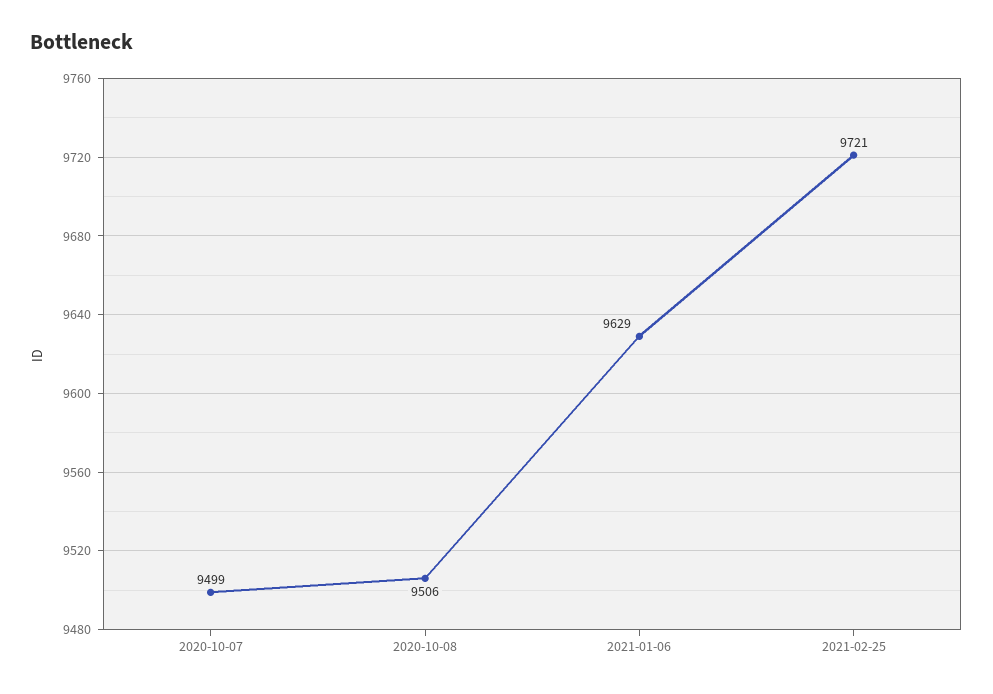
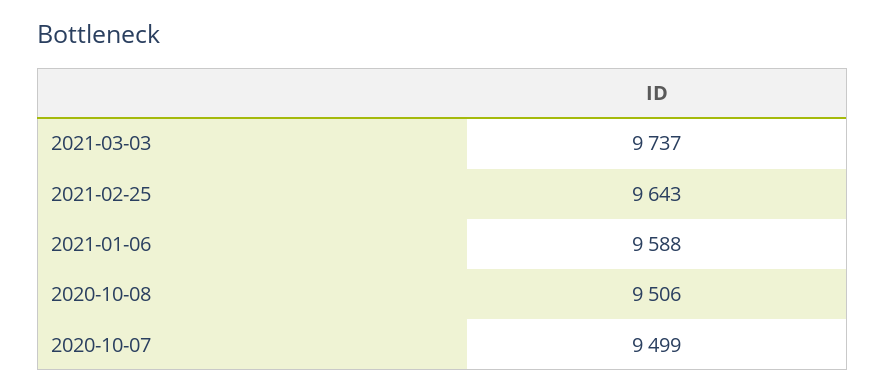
2021-01-06: 9629 -> 9588
2021-02-25: 9721 -> 9643
2021-03-03: none -> 9737

